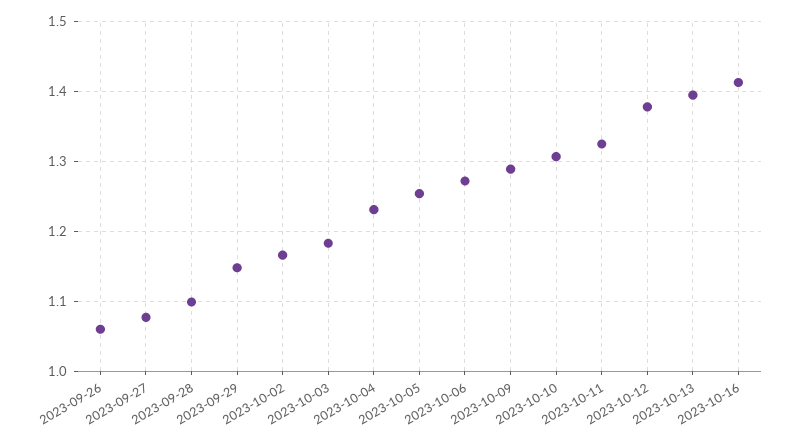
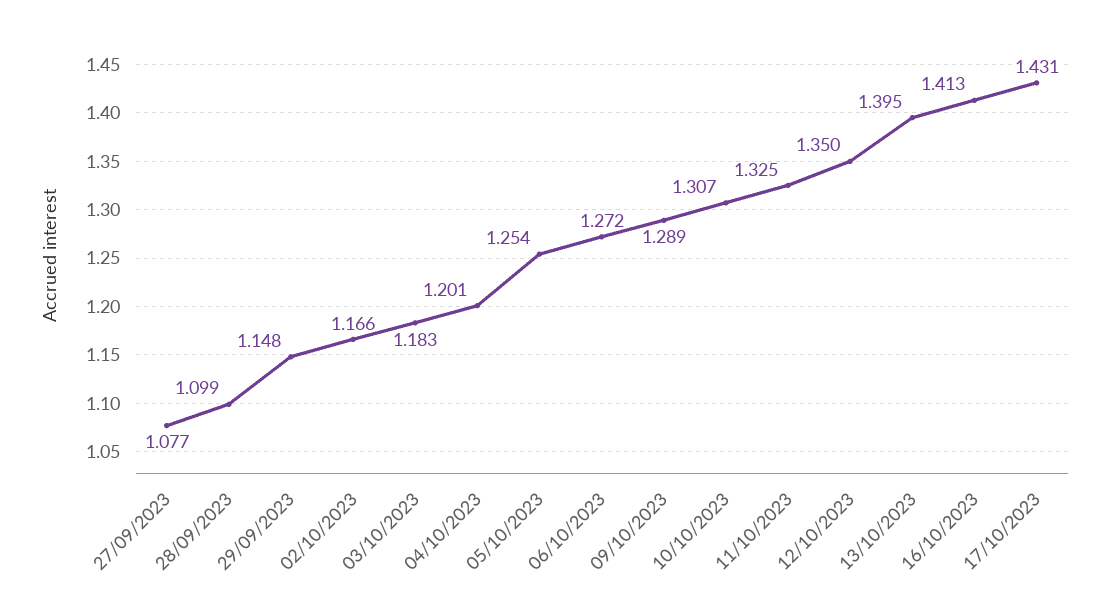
2023-09-26: 1.06 -> none
2023-10-04: 1.23 -> 1.201
2023-10-12: 1.38 -> 1.35
17/10/2023: none -> 1.431

